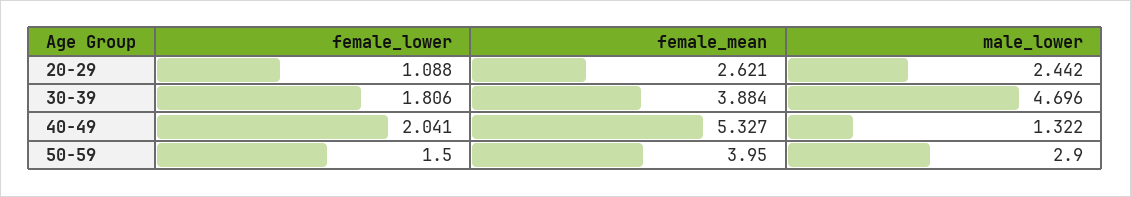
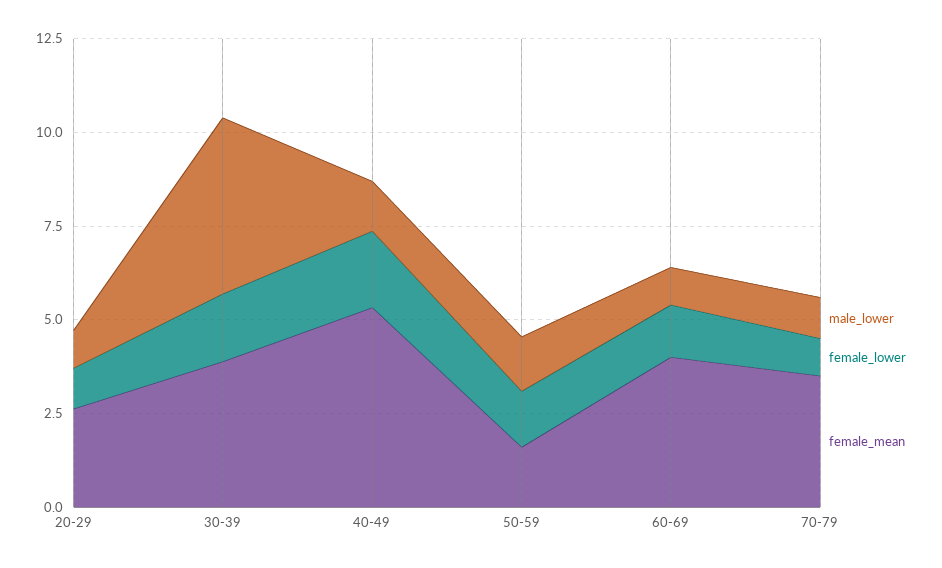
male_lower, 20-29: 2.442 -> 1
female_mean, 50-59: 3.95 -> 1.5
male_lower, 50-59: 2.9 -> 1.5
male_lower, 60-69: none -> 1
female_lower, 60-69: none -> 1.5
female_mean, 60-69: none -> 4
male_lower, 70-79: none -> 1
female_lower, 70-79: none -> 1
female_mean, 70-79: none -> 3.5

